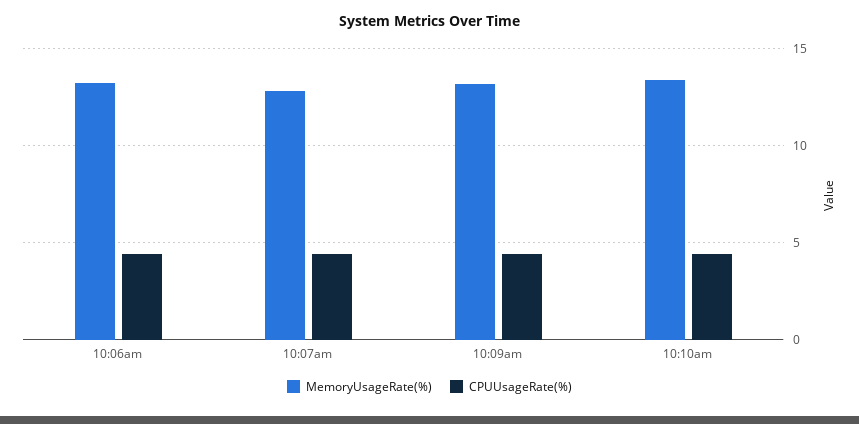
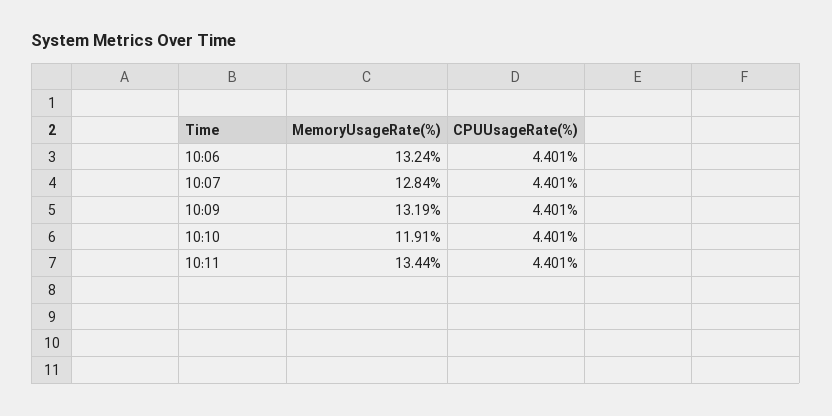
MemoryUsageRate(%), 10:10am: 13.5 -> 11.91
MemoryUsageRate(%), 10:11: none -> 13.44
CPUUsageRate(%), 10:11: none -> 4.401

